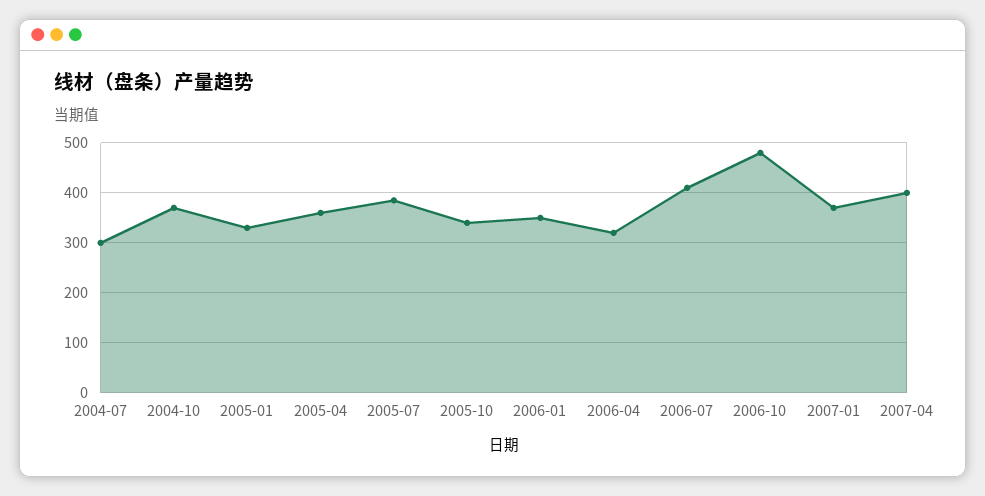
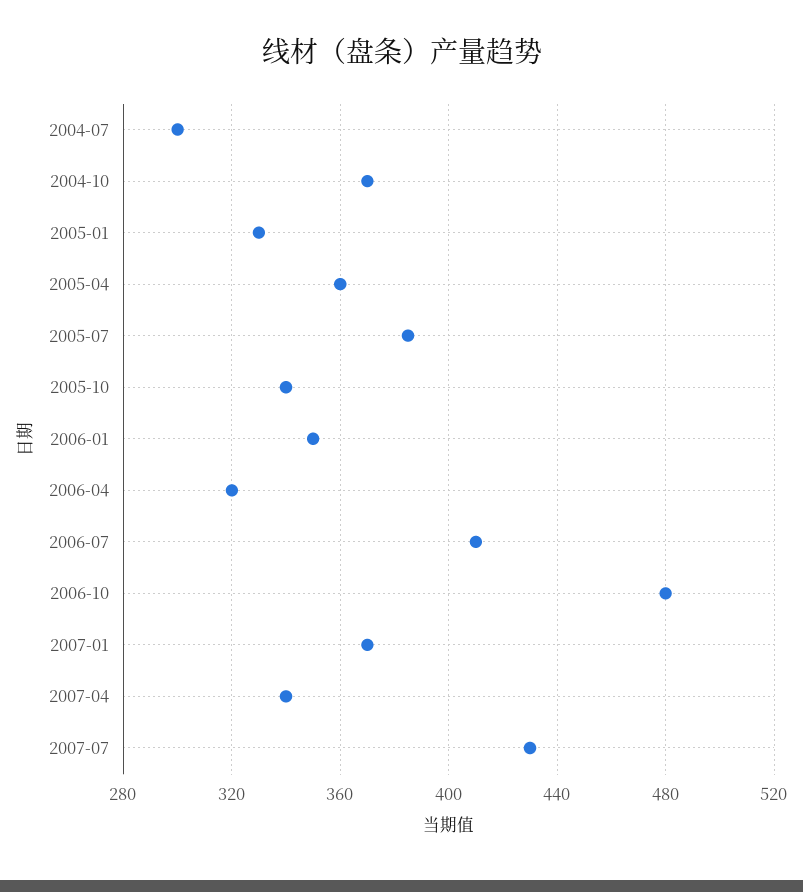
2007-04: 400 -> 340
2007-07: none -> 430

